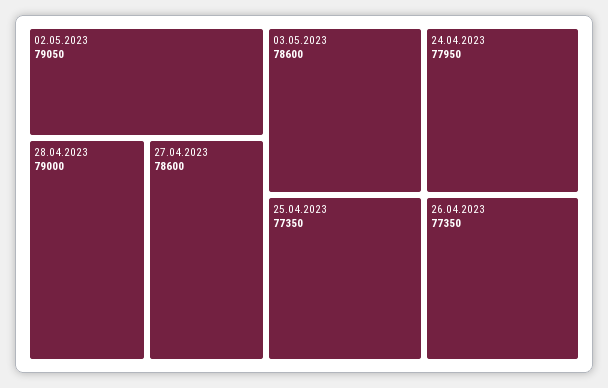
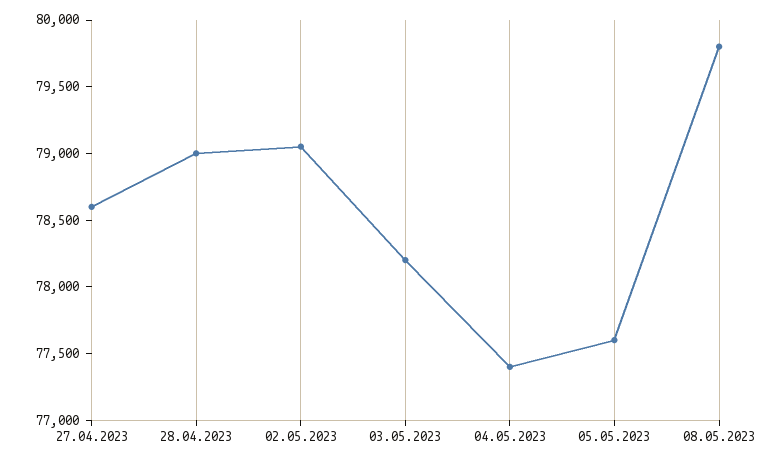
03.05.2023: 78600 -> 78200
24.04.2023: 77950 -> none
25.04.2023: 77350 -> none
26.04.2023: 77350 -> none
04.05.2023: none -> 77400
05.05.2023: none -> 77600
08.05.2023: none -> 79800

